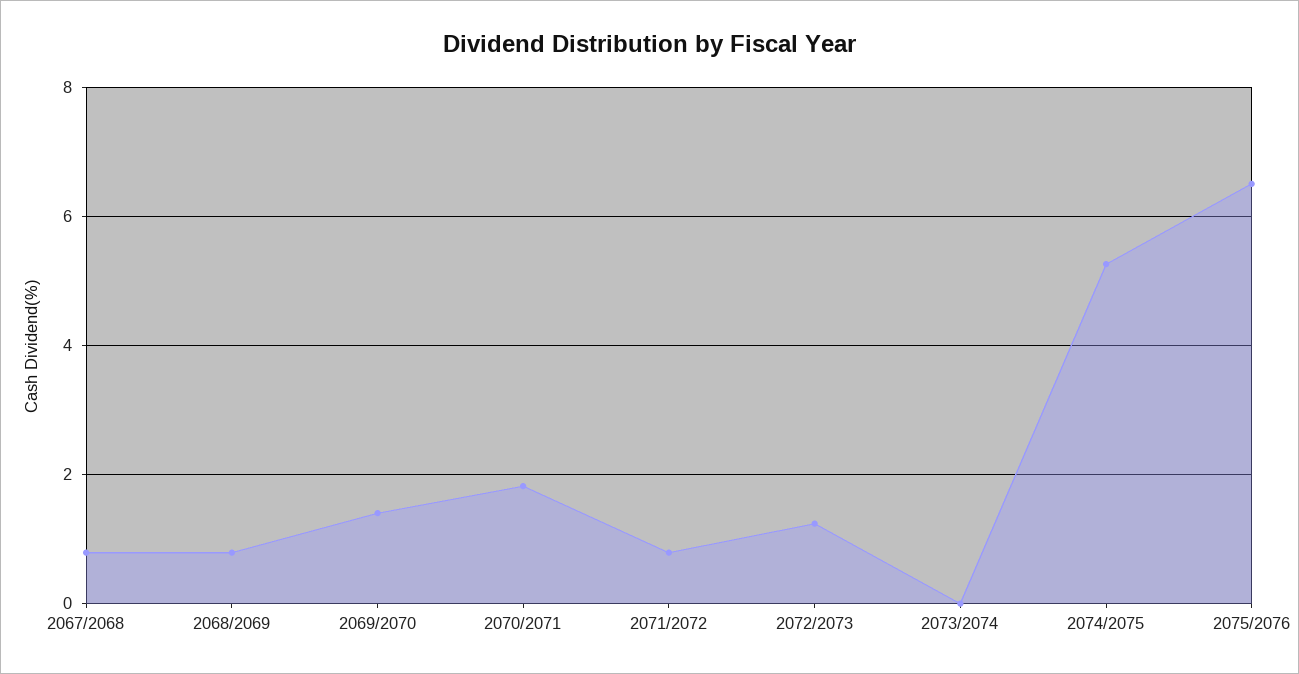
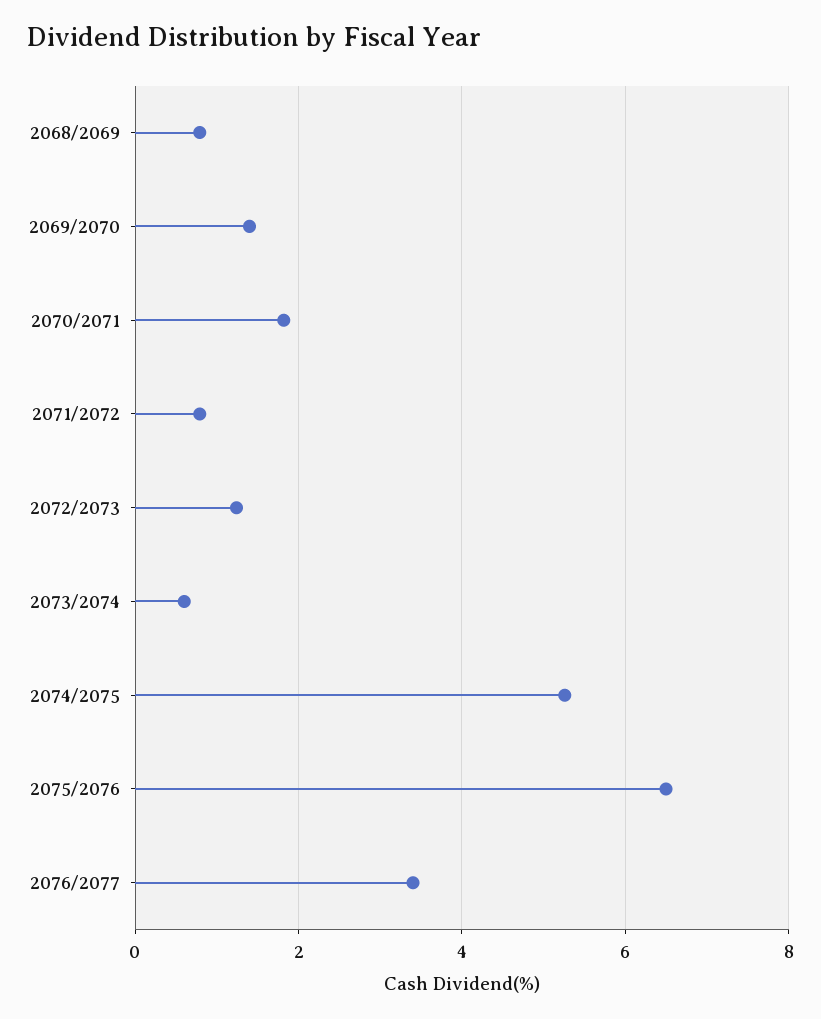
2067/2068: 0.8 -> none
2073/2074: 0 -> 0.6
2076/2077: none -> 3.4

